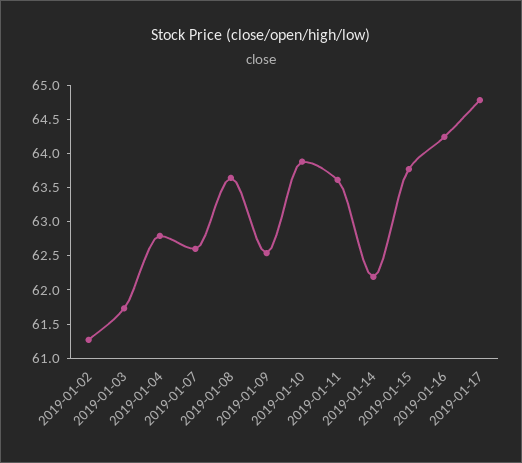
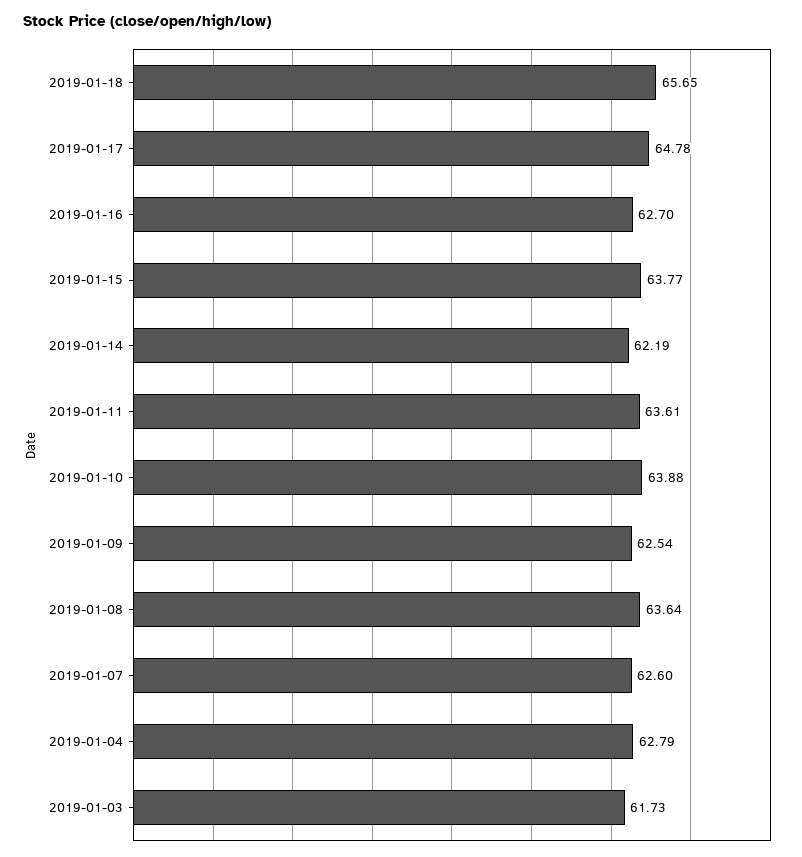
2019-01-02: 61.25 -> none
2019-01-16: 64.25 -> 62.7
2019-01-18: none -> 65.65

